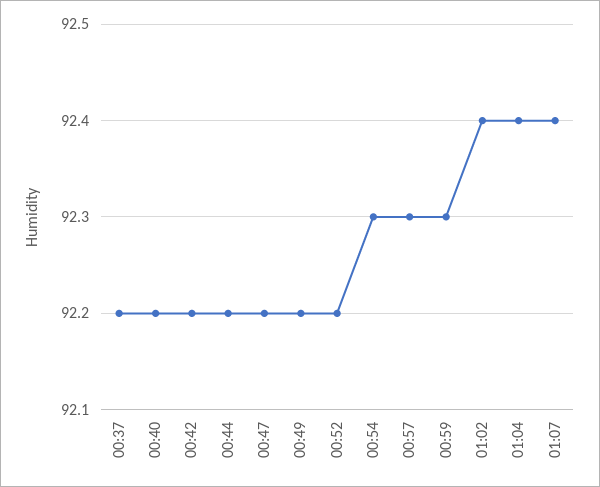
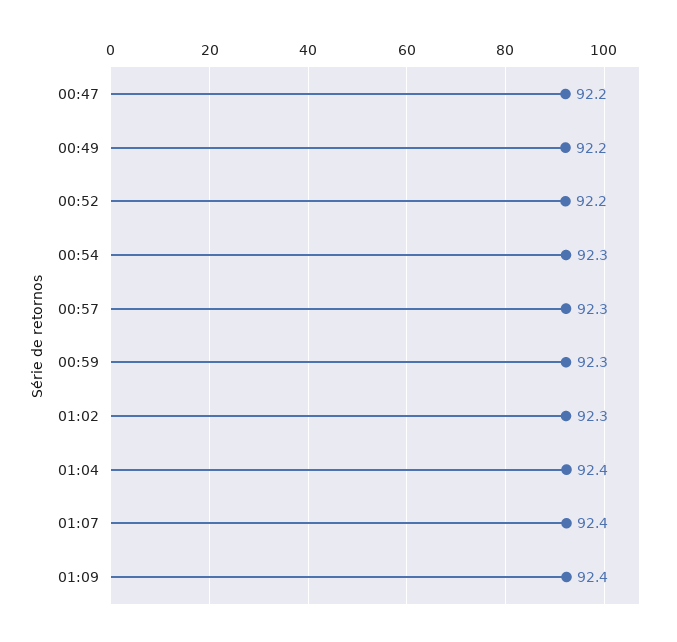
00:37: 92.2 -> none
00:40: 92.2 -> none
00:42: 92.2 -> none
00:44: 92.2 -> none
01:02: 92.4 -> 92.3
01:09: none -> 92.4

